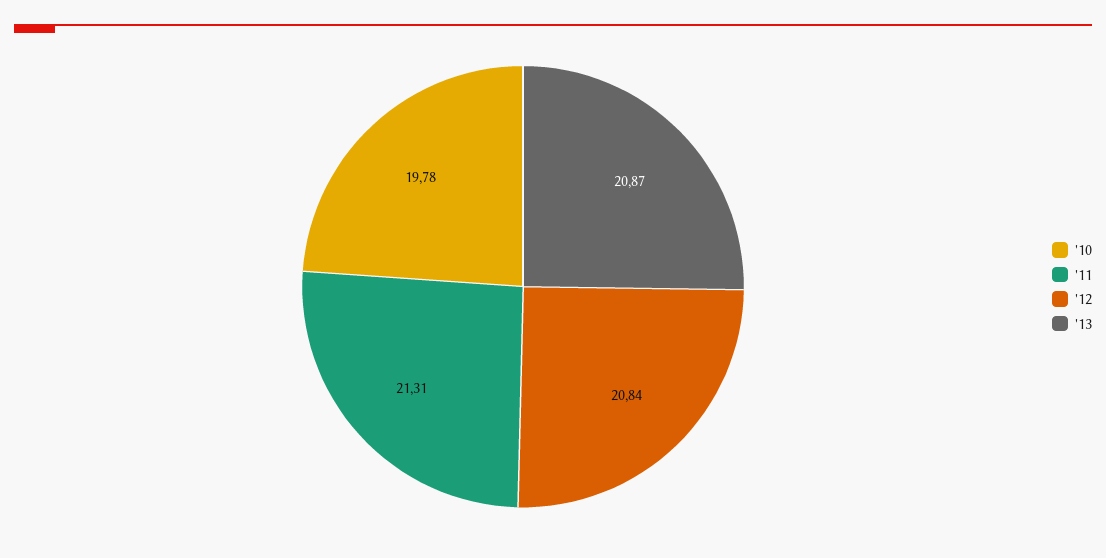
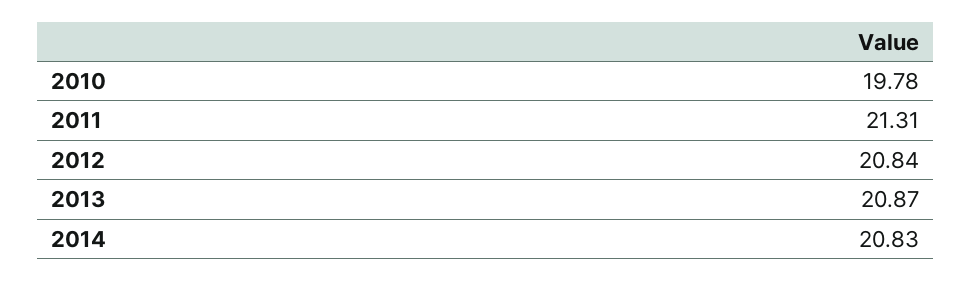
2014: none -> 20.83

